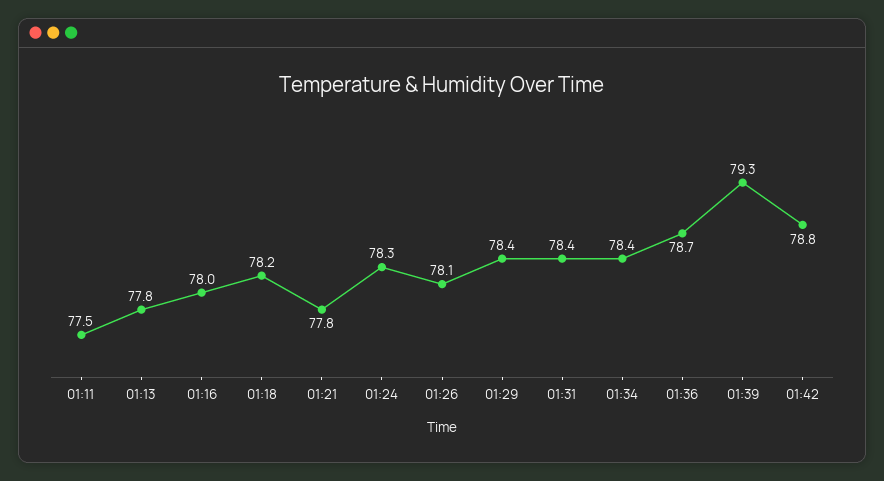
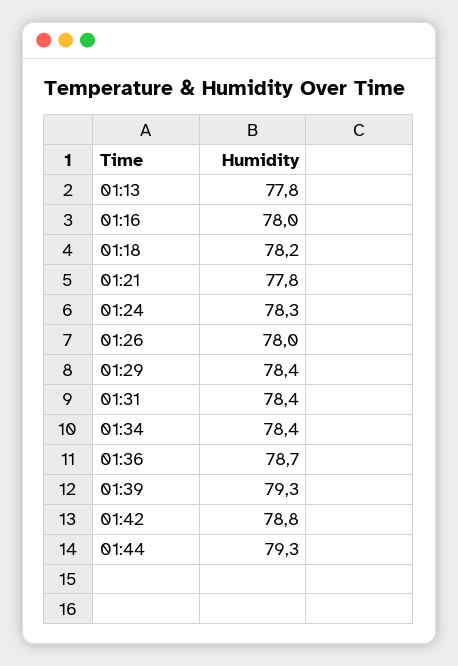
01:11: 77.5 -> none
01:26: 78.1 -> 78
01:44: none -> 79.3

